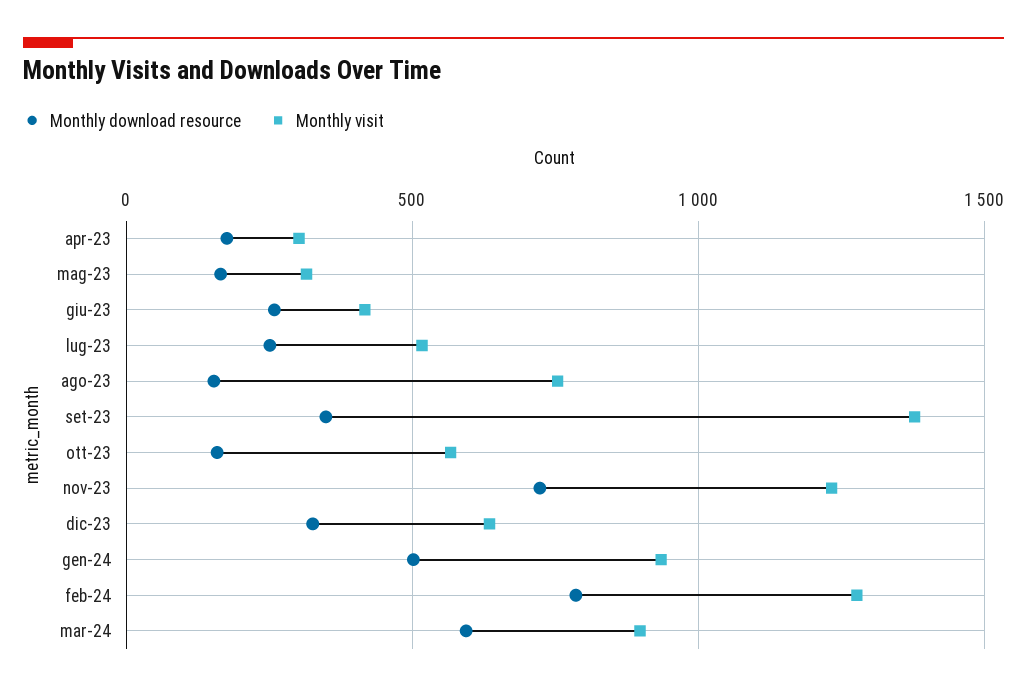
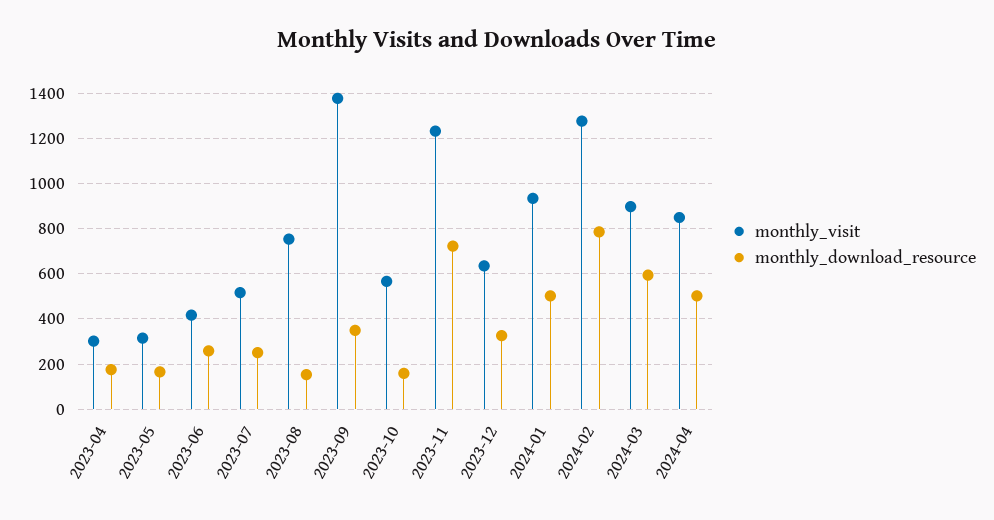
Monthly visit, 2024-04: none -> 850
Monthly download resource, 2024-04: none -> 500

